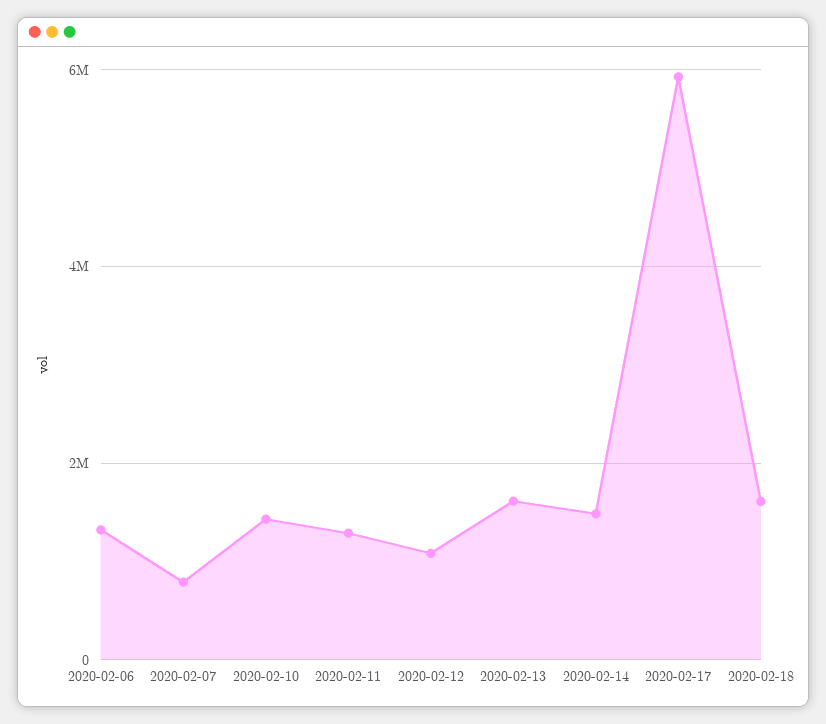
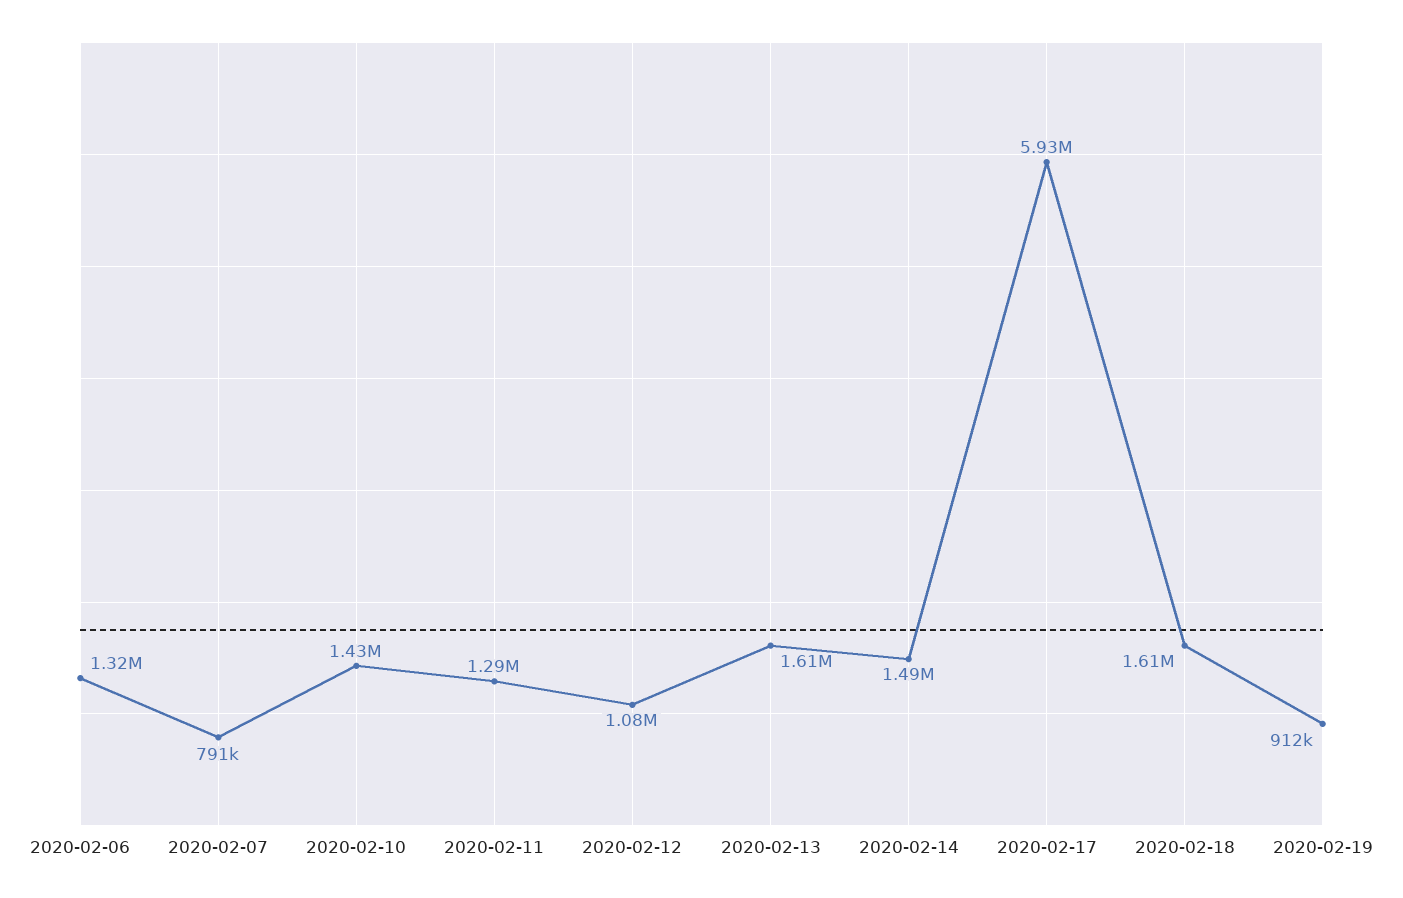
2020-02-19: none -> 912000

